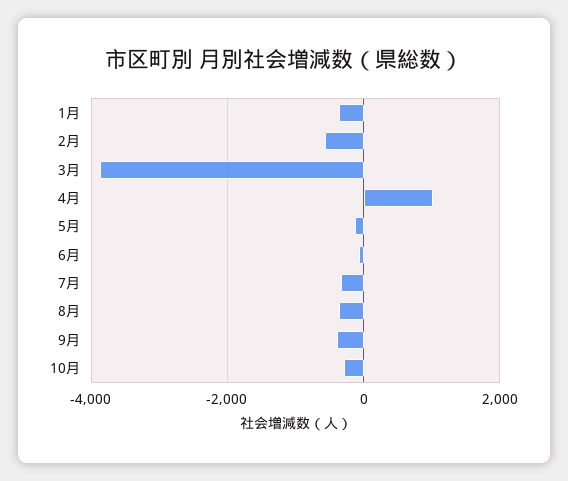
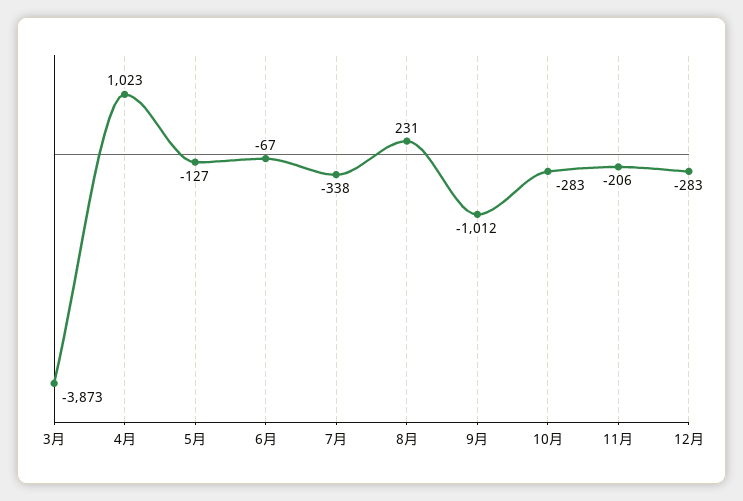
1月: -400 -> none
2月: -600 -> none
8月: -400 -> 231
9月: -400 -> -1012
11月: none -> -206
12月: none -> -283

